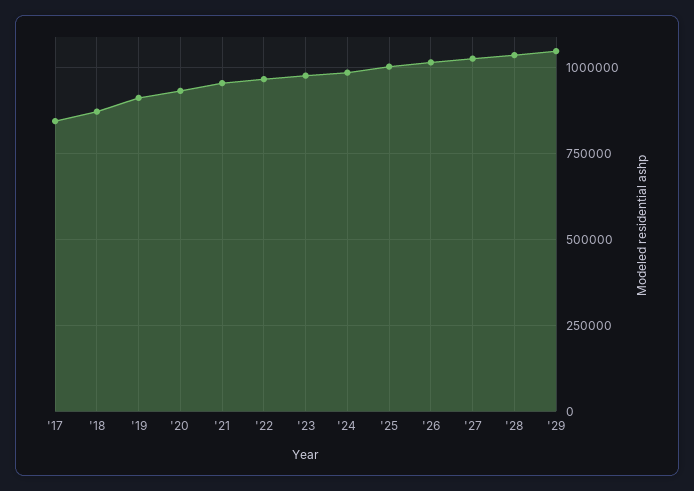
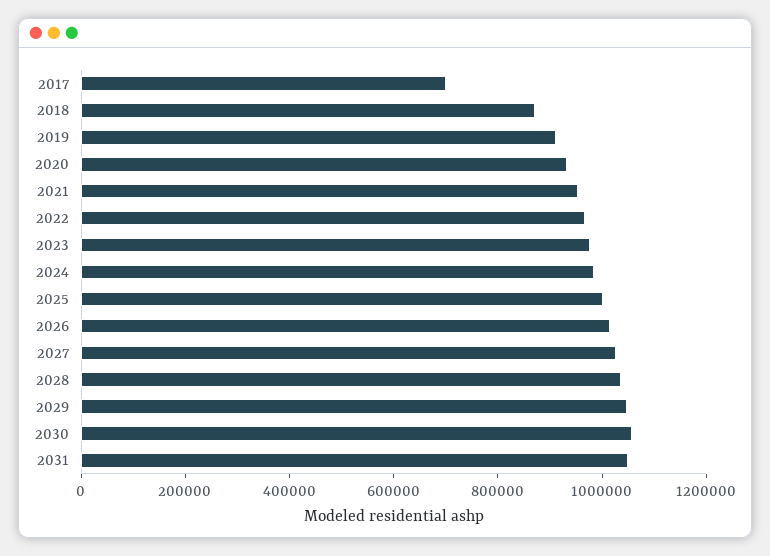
'17: 850000 -> 700000
2030: none -> 1050000
2031: none -> 1050000

